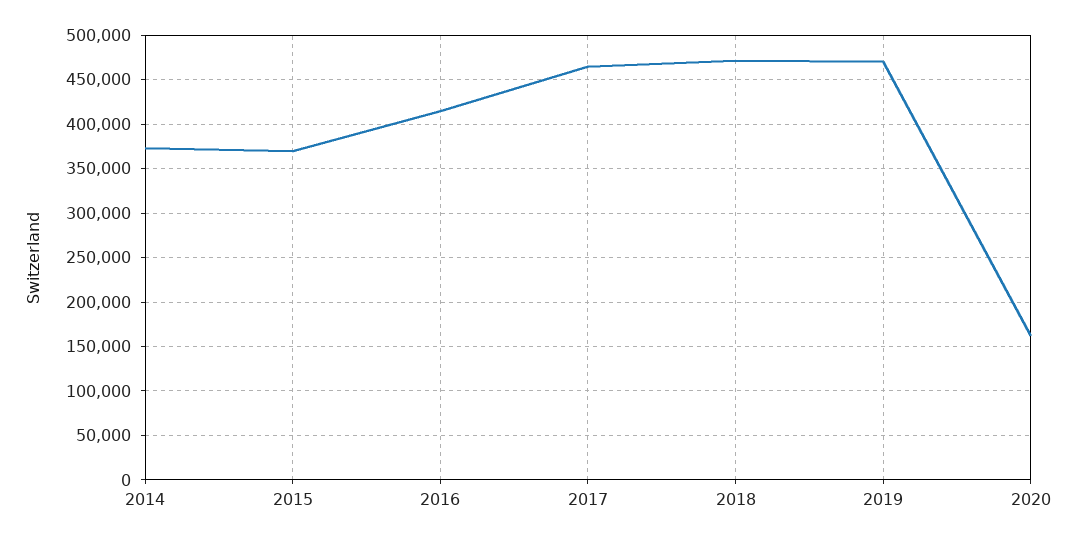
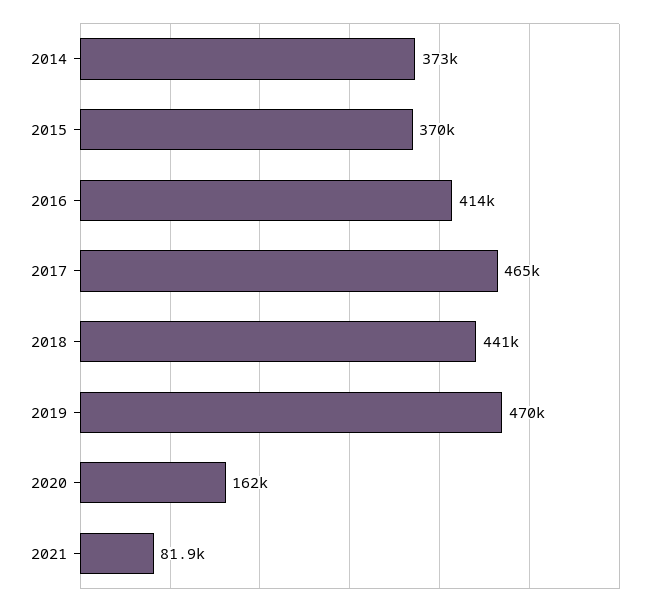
2018: 470000 -> 441000
2021: none -> 81900

